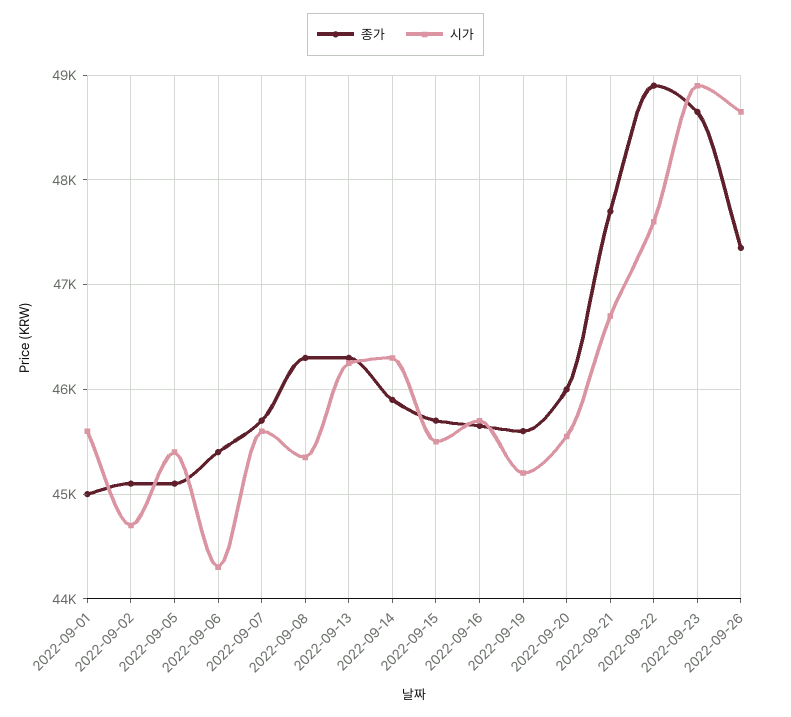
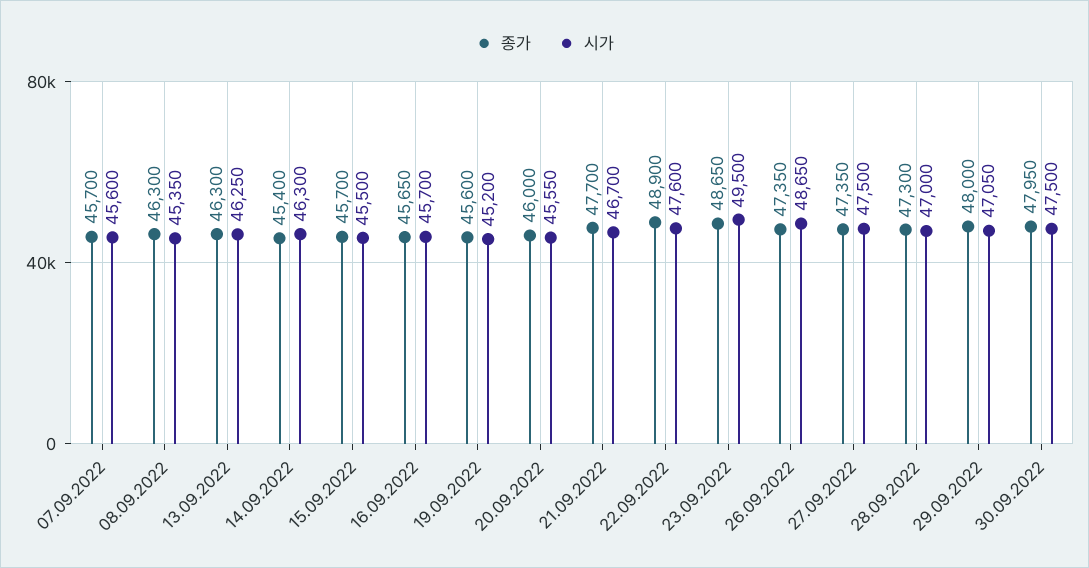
종가, 2022-09-01: 45000 -> none
시가, 2022-09-01: 45600 -> none
종가, 2022-09-02: 45100 -> none
시가, 2022-09-02: 44700 -> none
종가, 2022-09-05: 45100 -> none
시가, 2022-09-05: 45400 -> none
종가, 2022-09-06: 45400 -> none
시가, 2022-09-06: 44300 -> none
종가, 2022-09-14: 45900 -> 45400
시가, 2022-09-23: 48900 -> 49500
종가, 27.09.2022: none -> 47350
시가, 27.09.2022: none -> 47500
종가, 28.09.2022: none -> 47300
시가, 28.09.2022: none -> 47000
종가, 29.09.2022: none -> 48000
시가, 29.09.2022: none -> 47050
종가, 30.09.2022: none -> 47950
시가, 30.09.2022: none -> 47500

